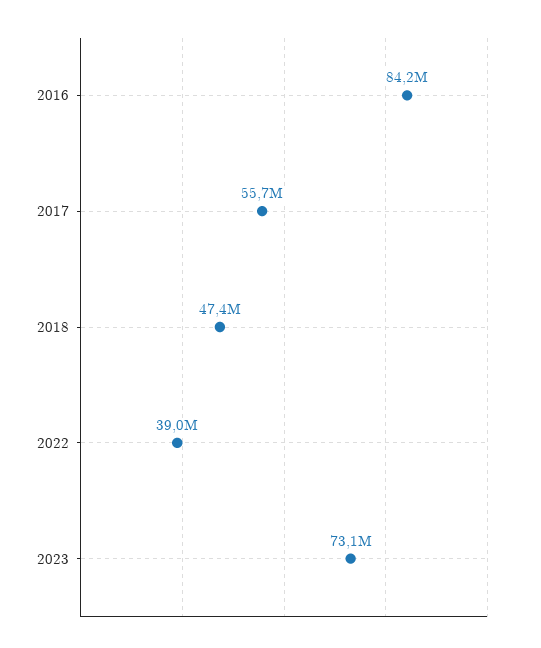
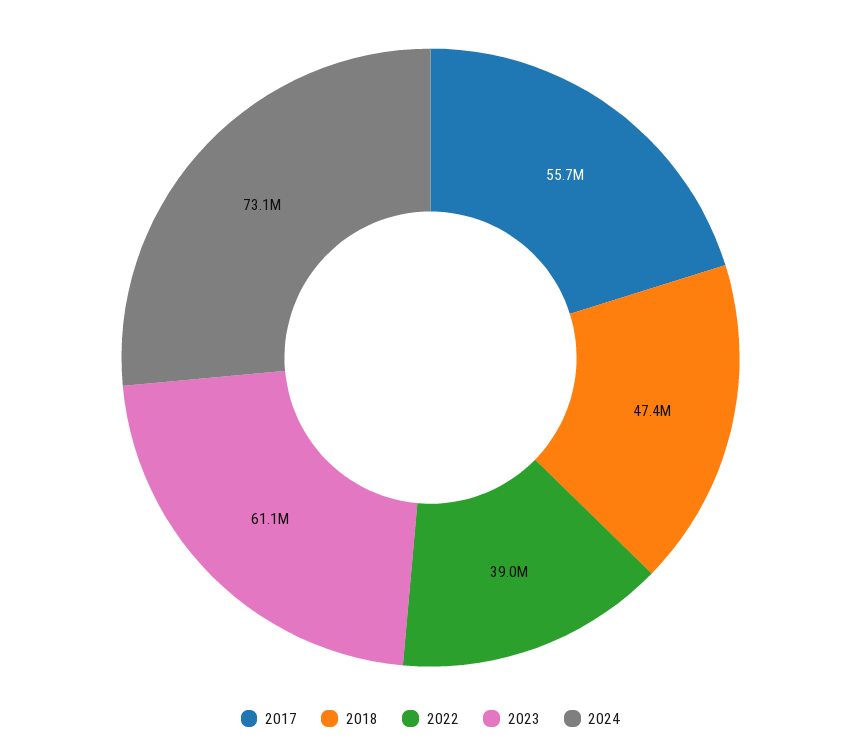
2016: 84200000 -> none
2023: 73100000 -> 61100000
2024: none -> 73100000

